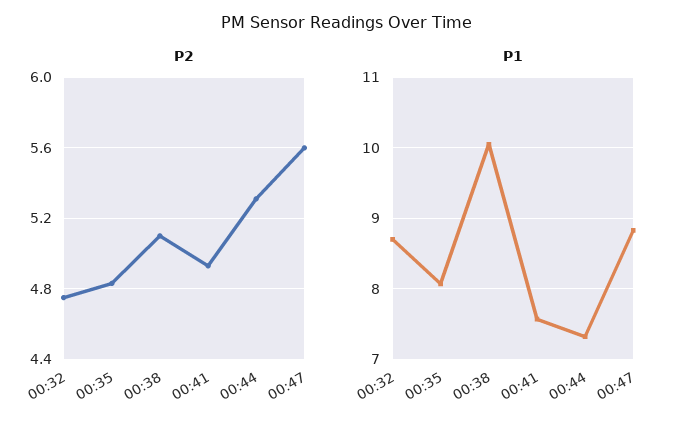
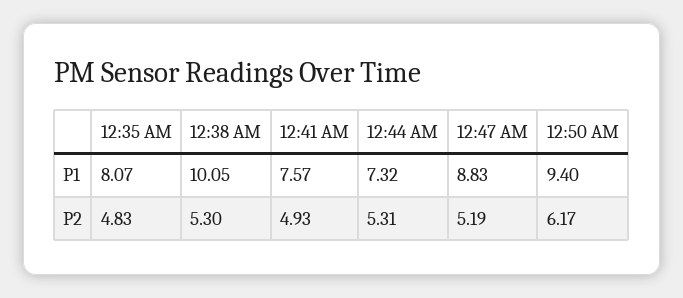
P2, 00:32: 4.75 -> none
P2, 00:38: 5.1 -> 5.3
P2, 00:47: 5.6 -> 5.19
P1, 00:32: 8.7 -> none
P1, 12:50 AM: none -> 9.4
P2, 12:50 AM: none -> 6.17

